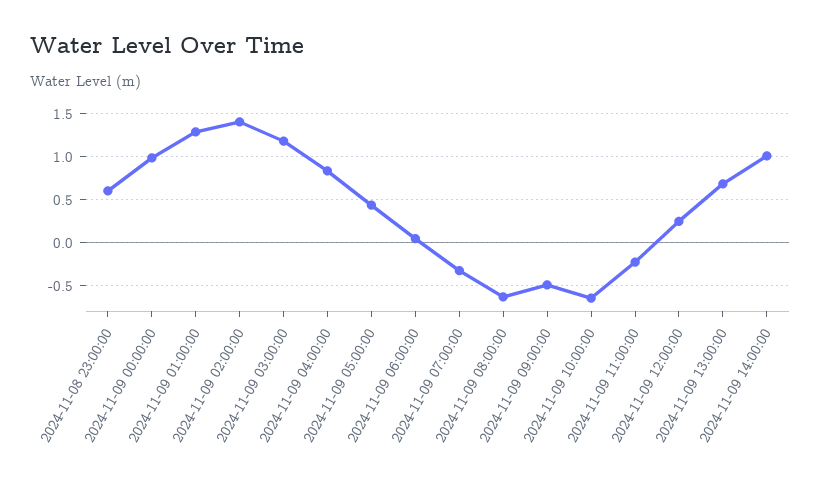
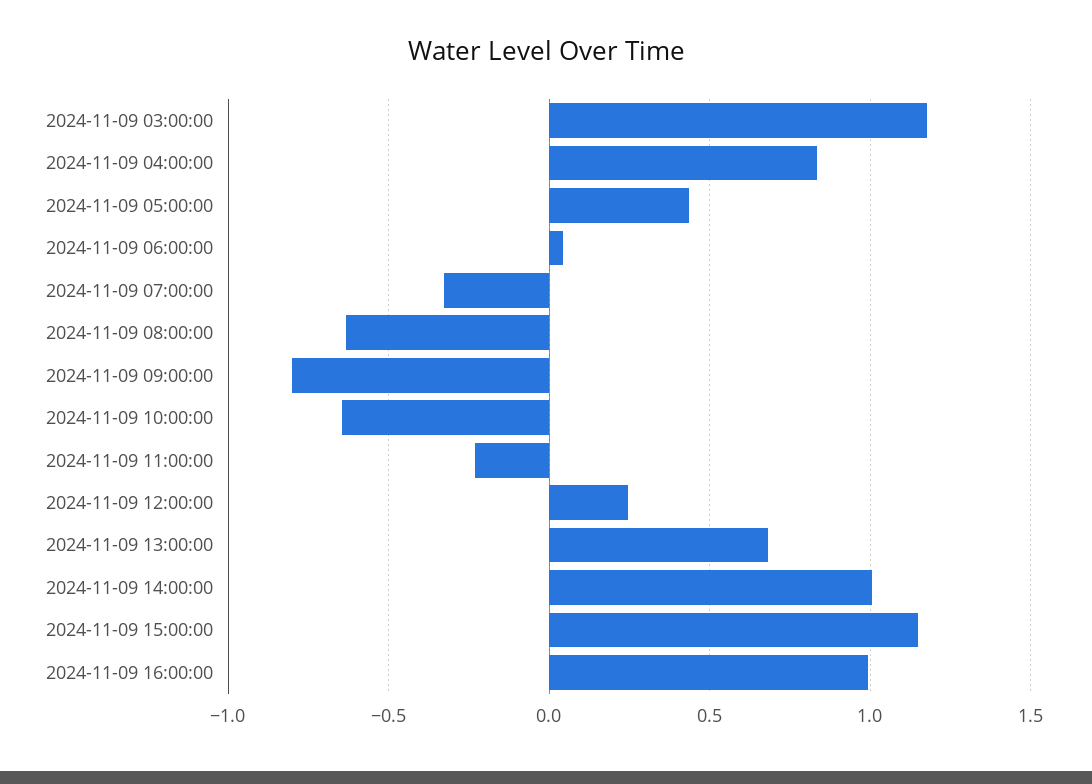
2024-11-08 23:00:00: 0.6 -> none
2024-11-09 00:00:00: 1 -> none
2024-11-09 01:00:00: 1.3 -> none
2024-11-09 02:00:00: 1.4 -> none
2024-11-09 09:00:00: -0.5 -> -0.8
2024-11-09 15:00:00: none -> 1.15
2024-11-09 16:00:00: none -> 1

